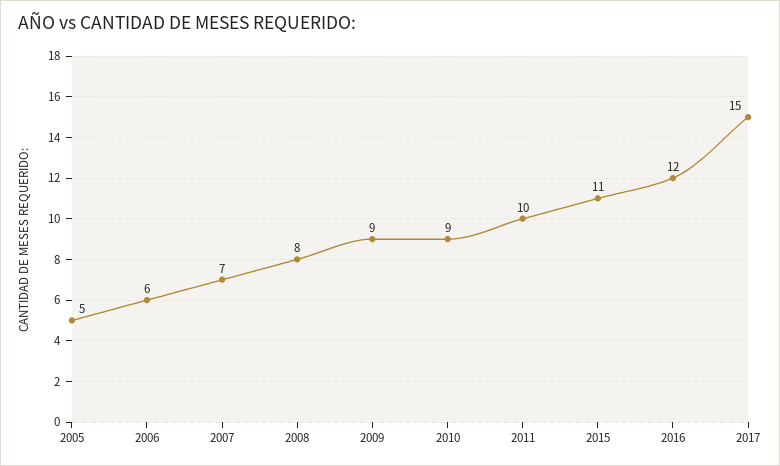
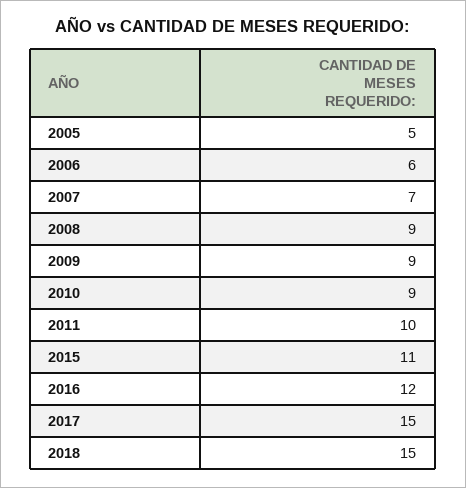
2008: 8 -> 9
2018: none -> 15

